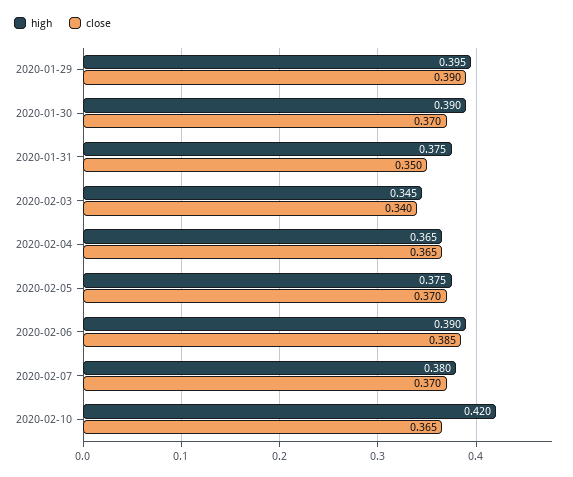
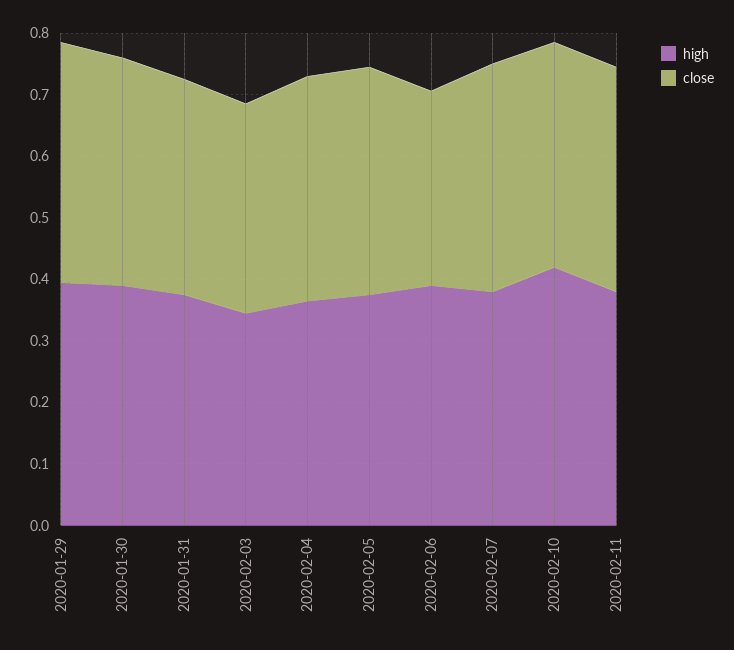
close, 2020-02-06: 0.385 -> 0.32
high, 2020-02-11: none -> 0.38
close, 2020-02-11: none -> 0.36

